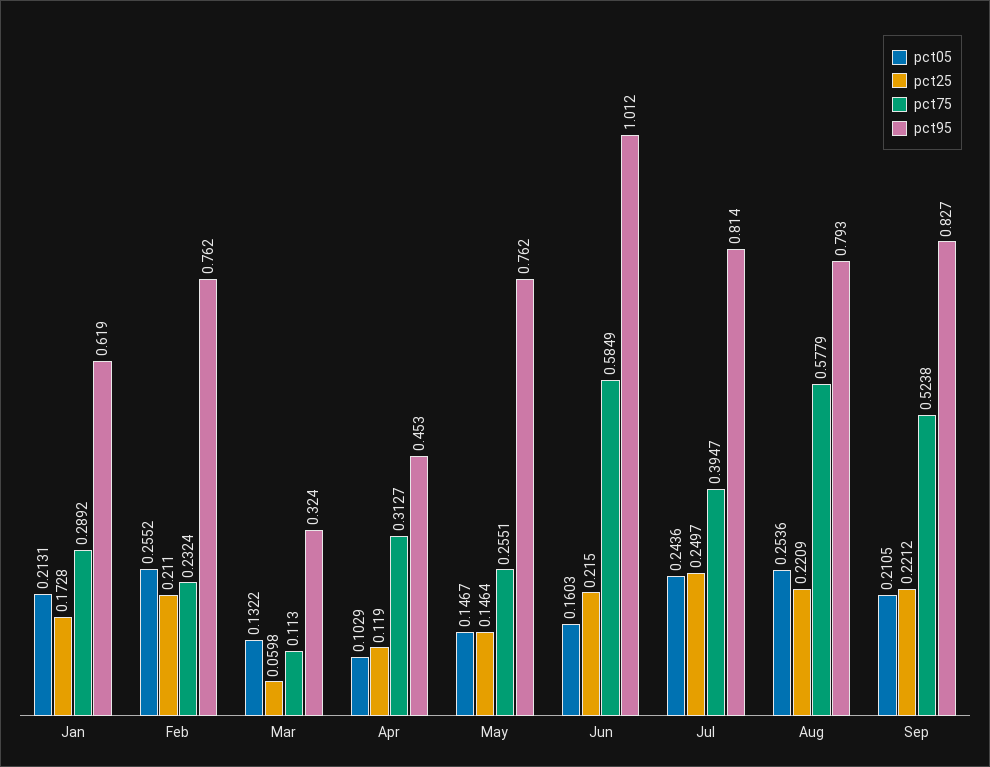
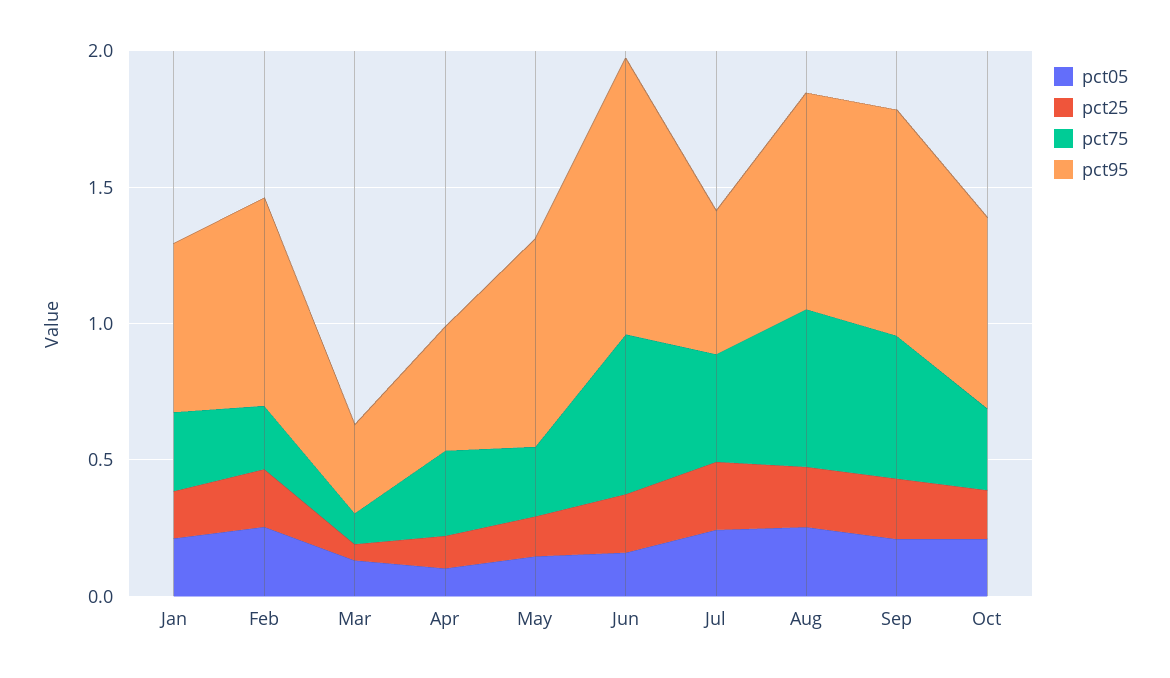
pct95, Jul: 0.814 -> 0.5
pct05, Oct: none -> 0.2
pct25, Oct: none -> 0.2
pct75, Oct: none -> 0.3
pct95, Oct: none -> 0.7

